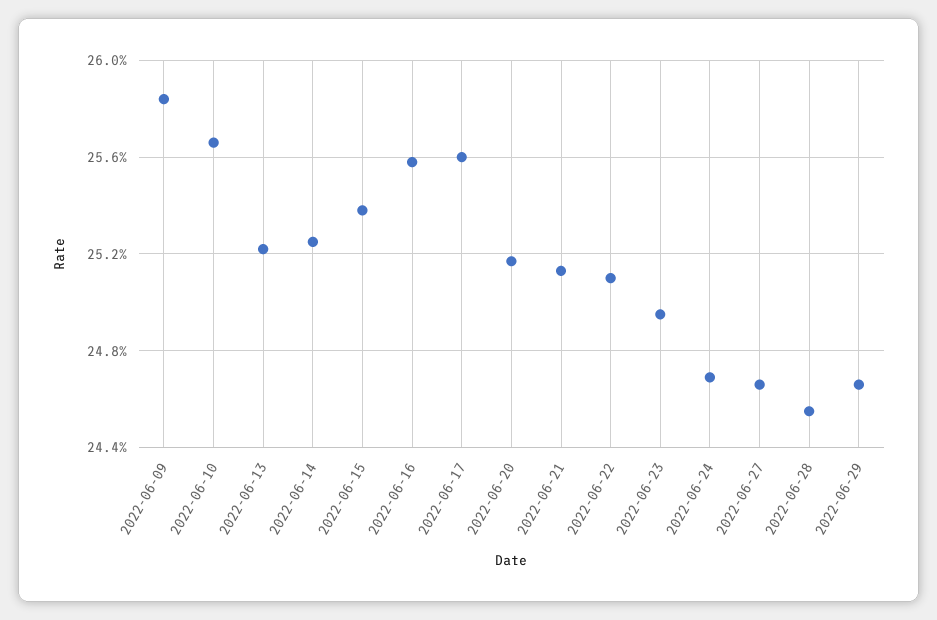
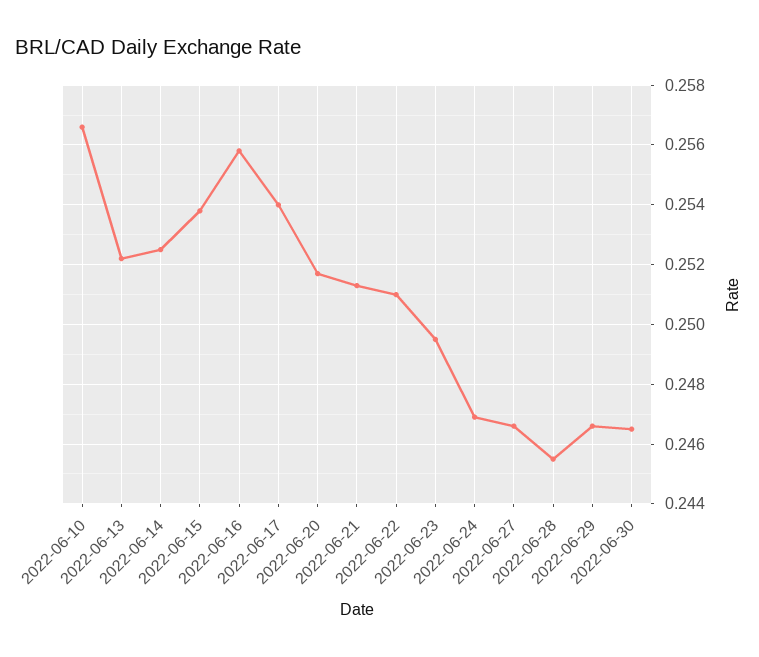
2022-06-09: 0.2585 -> none
2022-06-17: 0.256 -> 0.254
2022-06-30: none -> 0.2465

